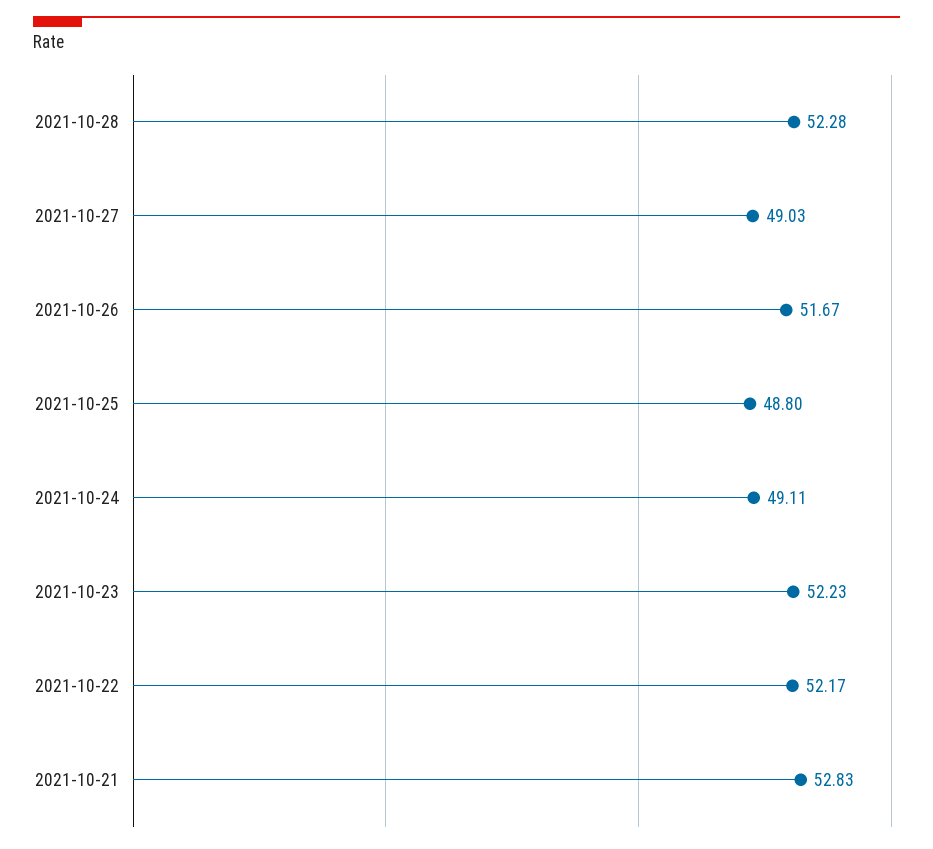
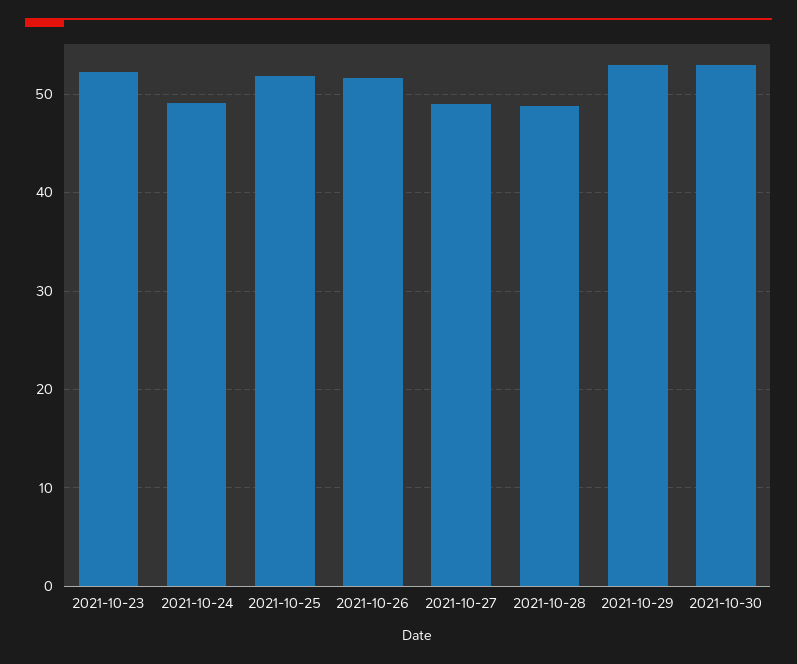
2021-10-28: 52.28 -> 49
2021-10-25: 48.8 -> 52
2021-10-22: 52.17 -> none
2021-10-21: 52.83 -> none
2021-10-29: none -> 53
2021-10-30: none -> 53

